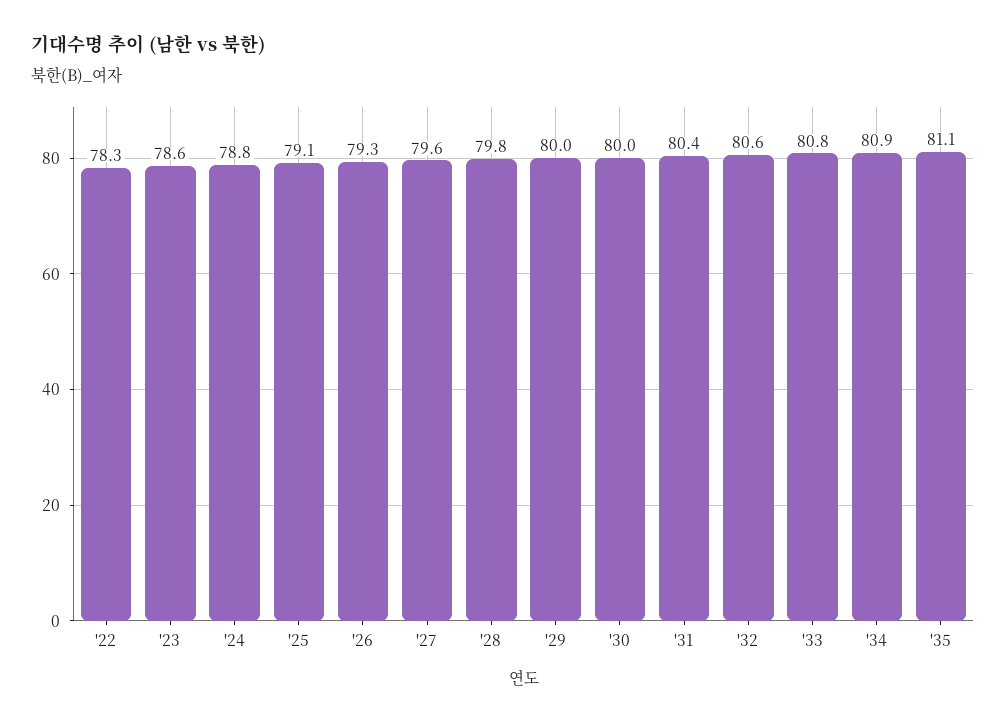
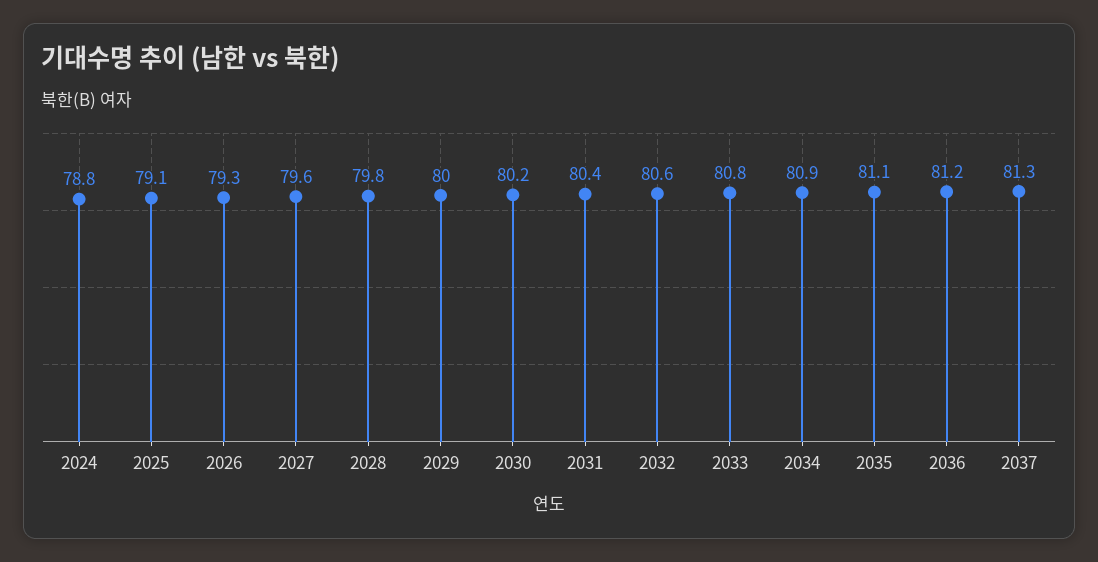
'22: 78.3 -> none
'23: 78.6 -> none
'30: 80 -> 80.2
2036: none -> 81.2
2037: none -> 81.3

